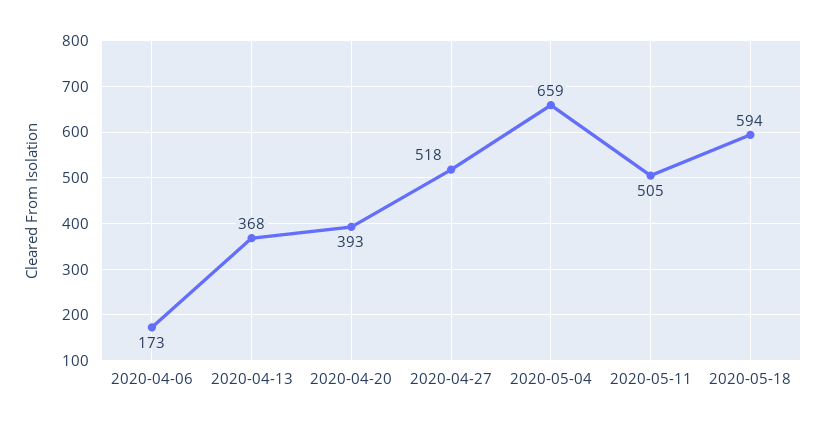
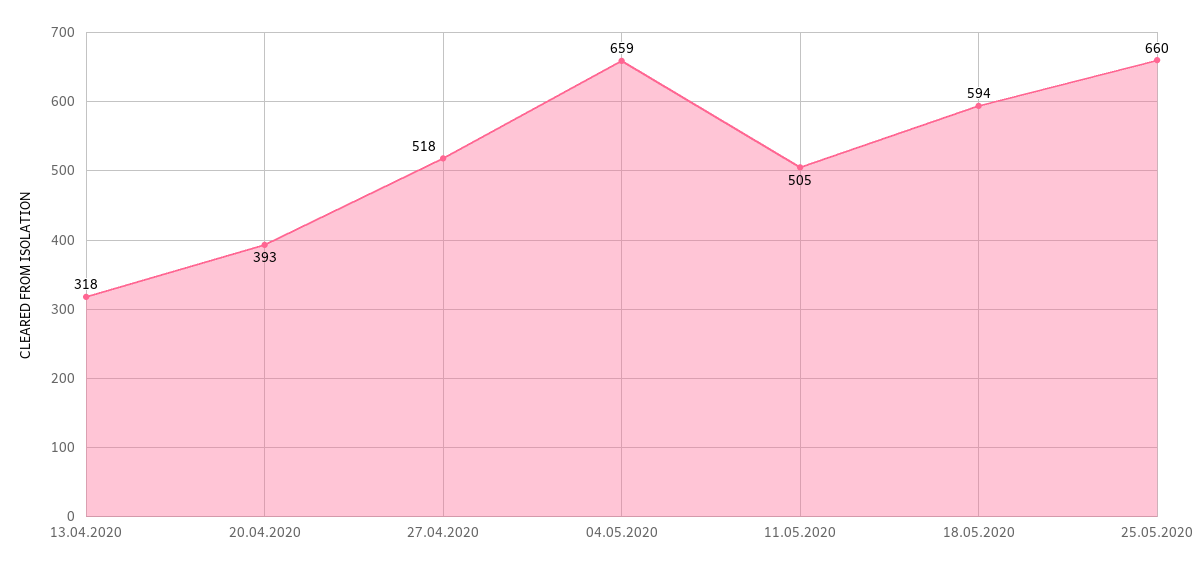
2020-04-06: 173 -> none
2020-04-13: 368 -> 318
25.05.2020: none -> 660

